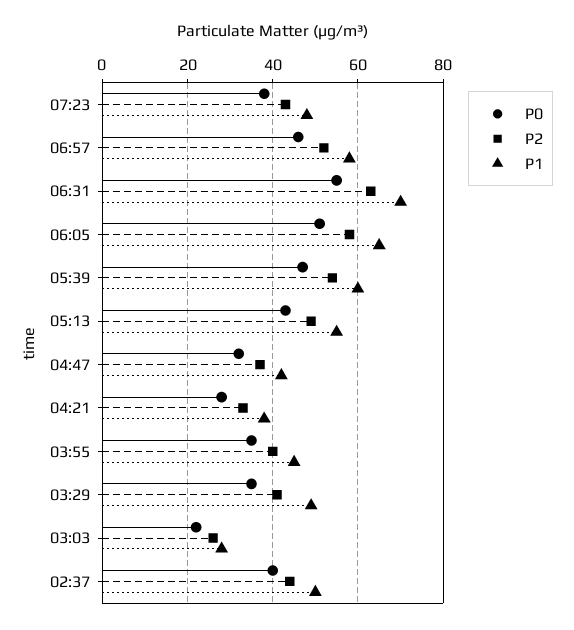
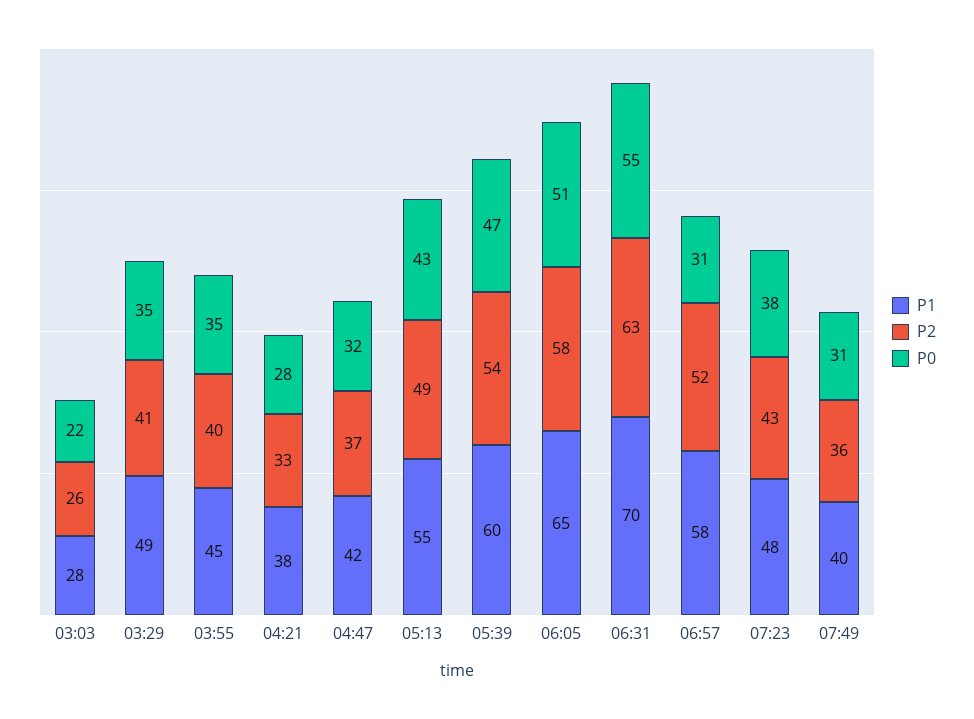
P0, 06:57: 45 -> 31
P0, 02:37: 40 -> none
P2, 02:37: 45 -> none
P1, 02:37: 50 -> none
P1, 07:49: none -> 40
P2, 07:49: none -> 36
P0, 07:49: none -> 31

